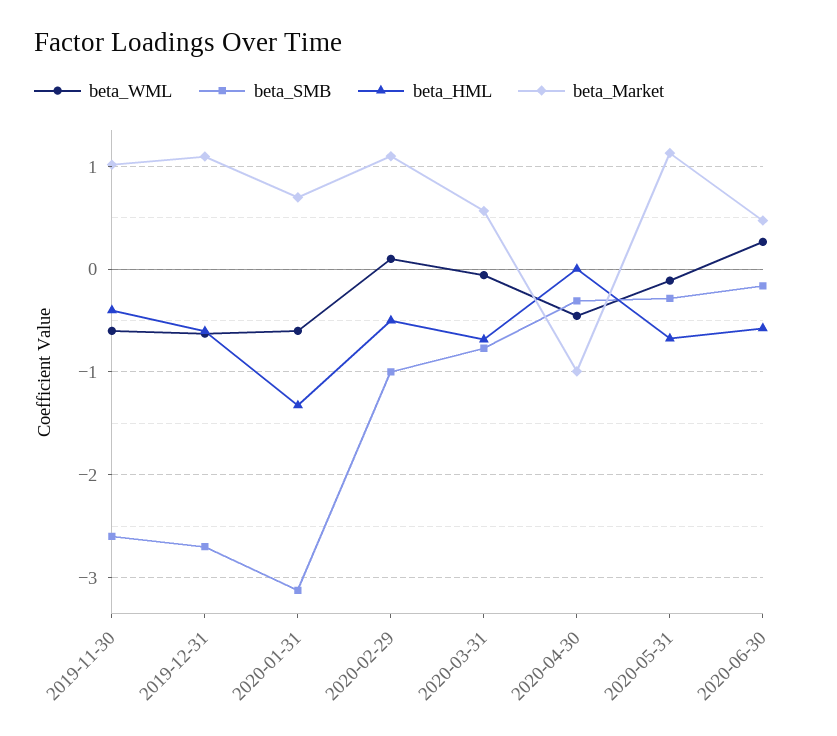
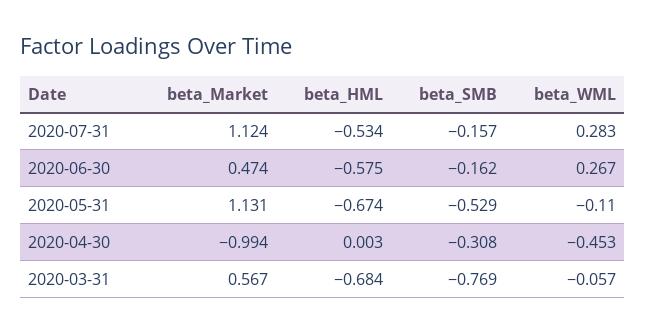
beta_WML, 2019-11-30: -0.6 -> none
beta_SMB, 2019-11-30: -2.6 -> none
beta_HML, 2019-11-30: -0.4 -> none
beta_Market, 2019-11-30: 1 -> none
beta_WML, 2019-12-31: -0.6 -> none
beta_SMB, 2019-12-31: -2.7 -> none
beta_HML, 2019-12-31: -0.6 -> none
beta_Market, 2019-12-31: 1.1 -> none
beta_WML, 2020-01-31: -0.6 -> none
beta_SMB, 2020-01-31: -3.1 -> none
beta_HML, 2020-01-31: -1.3 -> none
beta_Market, 2020-01-31: 0.7 -> none
beta_WML, 2020-02-29: 0.1 -> none
beta_SMB, 2020-02-29: -1 -> none
beta_HML, 2020-02-29: -0.5 -> none
beta_Market, 2020-02-29: 1.1 -> none
beta_SMB, 2020-05-31: -0.3 -> -0.529
beta_Market, 2020-07-31: none -> 1.124
beta_HML, 2020-07-31: none -> -0.534
beta_SMB, 2020-07-31: none -> -0.157
beta_WML, 2020-07-31: none -> 0.283

